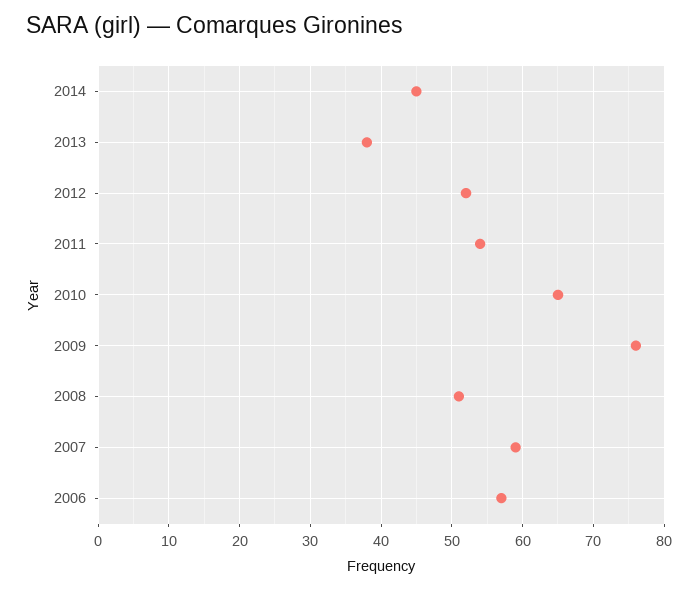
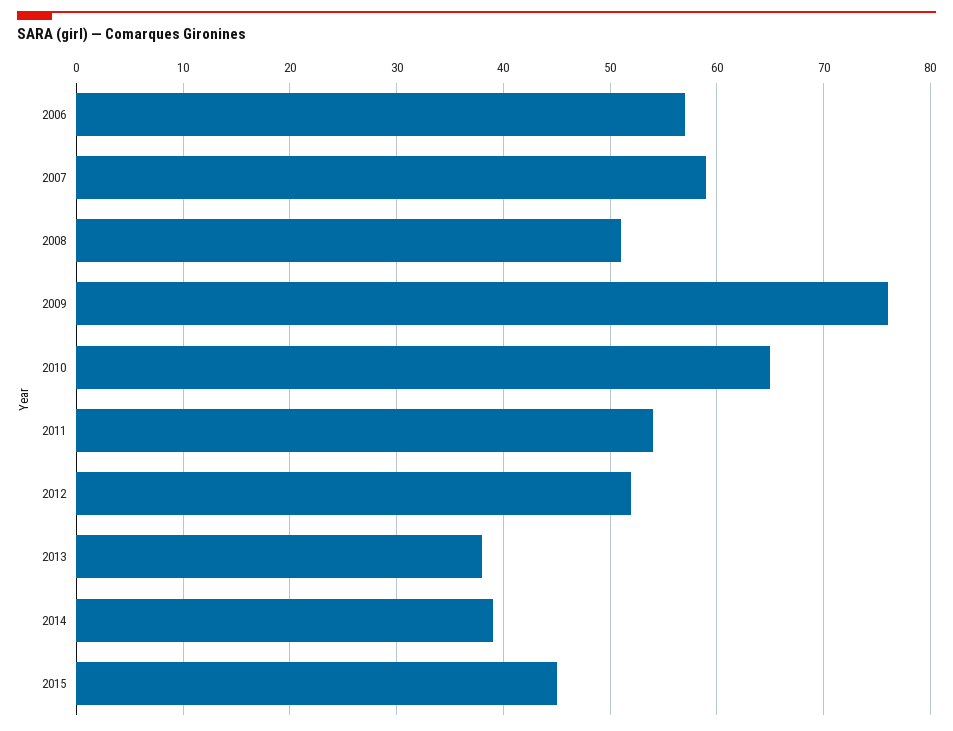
2014: 45 -> 39
2015: none -> 45

